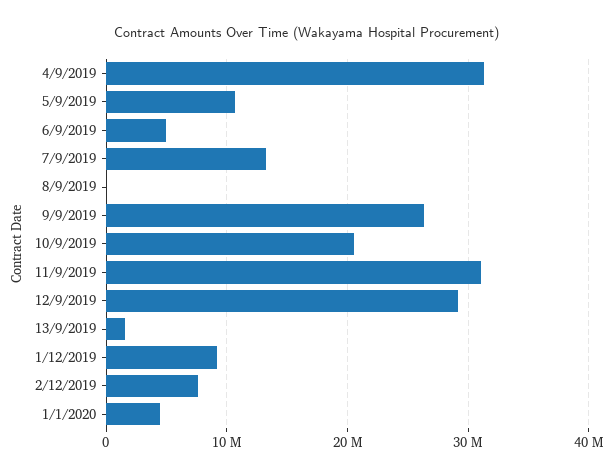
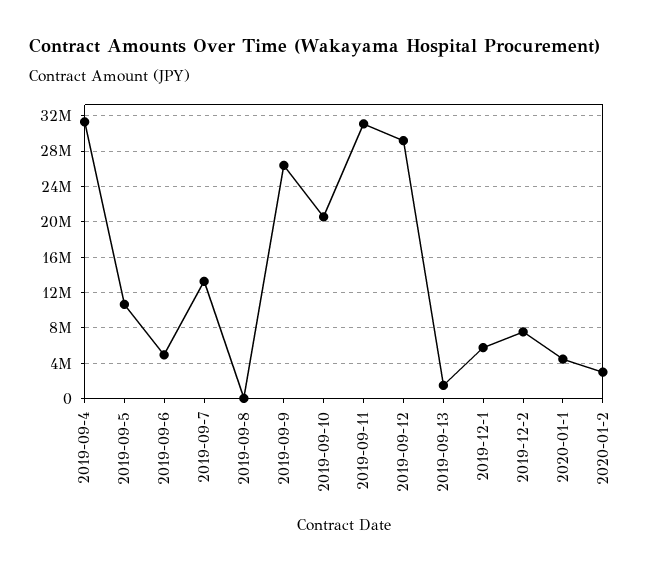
1/12/2019: 9000000 -> 6000000
2020-01-2: none -> 3000000

